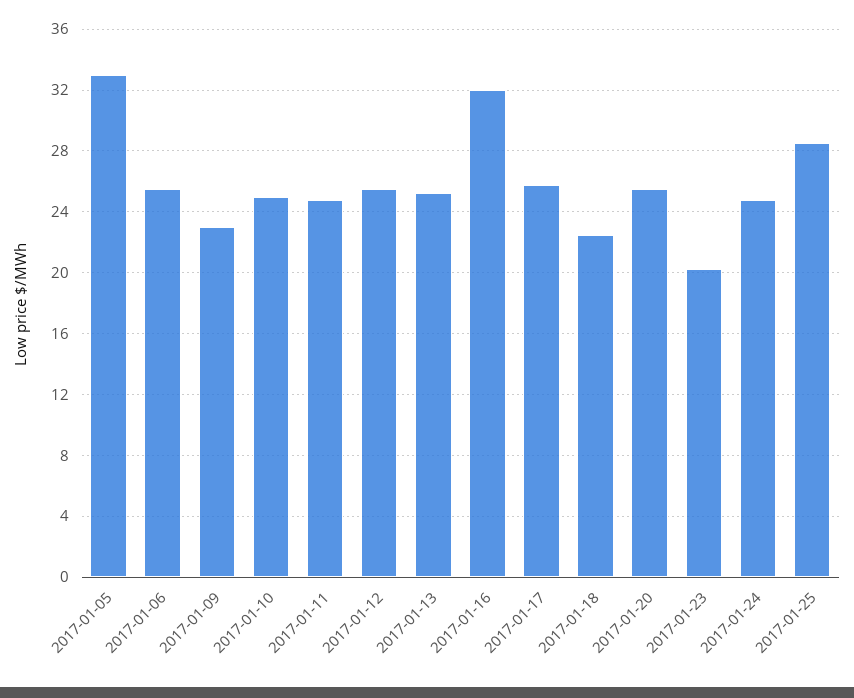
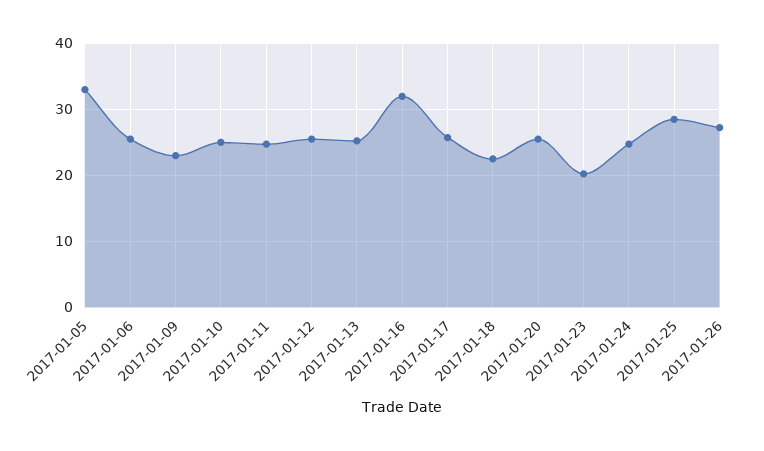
2017-01-26: none -> 27

